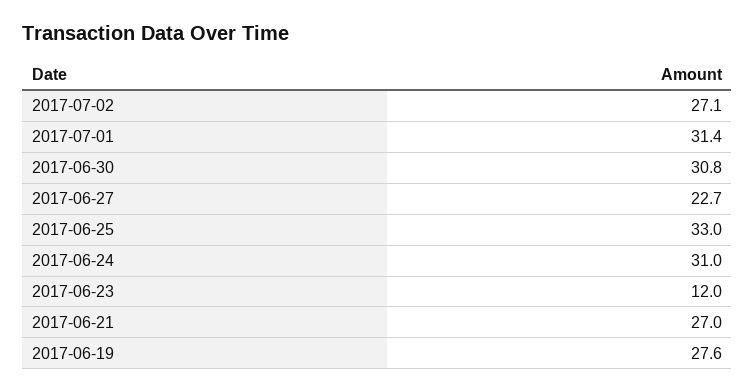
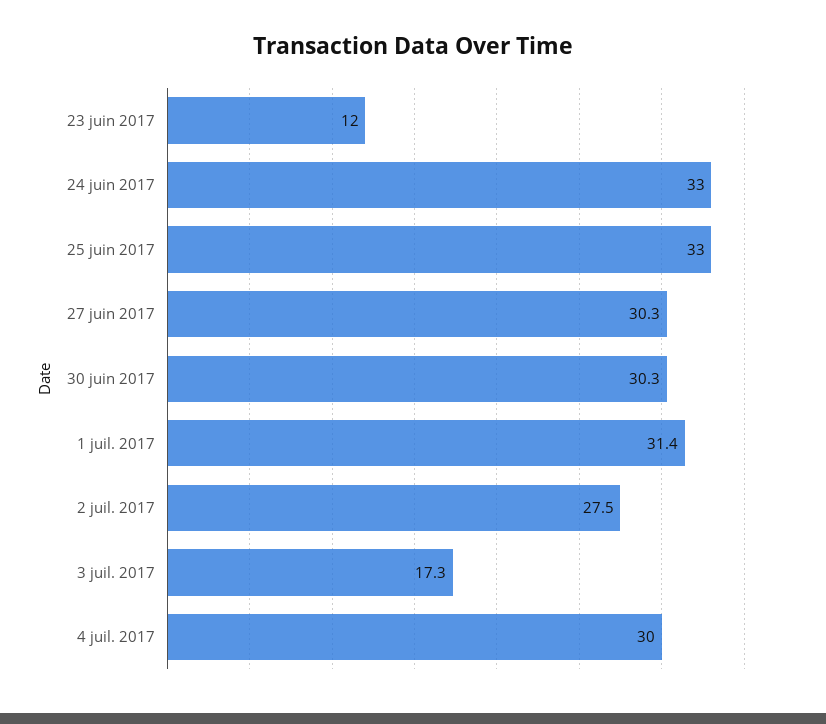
2017-07-02: 27.1 -> 27.5
2017-06-30: 30.8 -> 30.3
2017-06-27: 22.7 -> 30.3
2017-06-24: 31 -> 33
2017-06-21: 27 -> none
2017-06-19: 27.6 -> none
3 juil. 2017: none -> 17.3
4 juil. 2017: none -> 30

